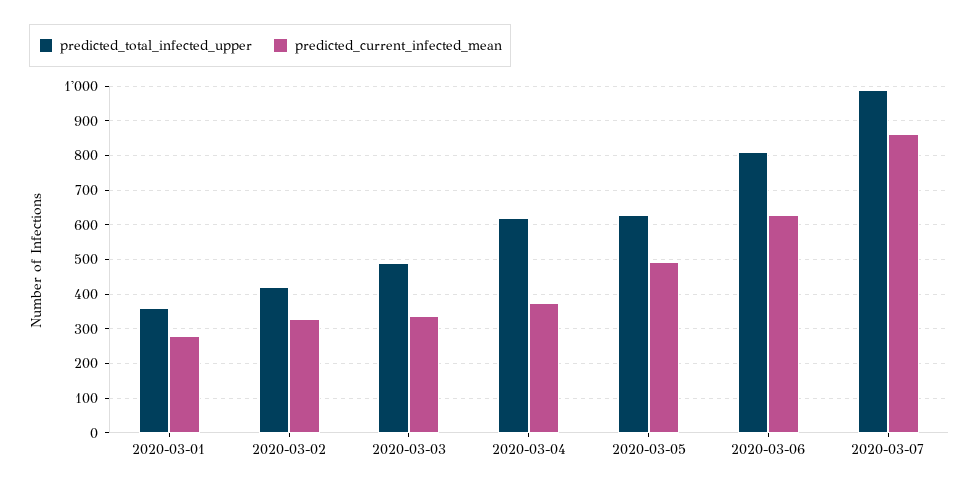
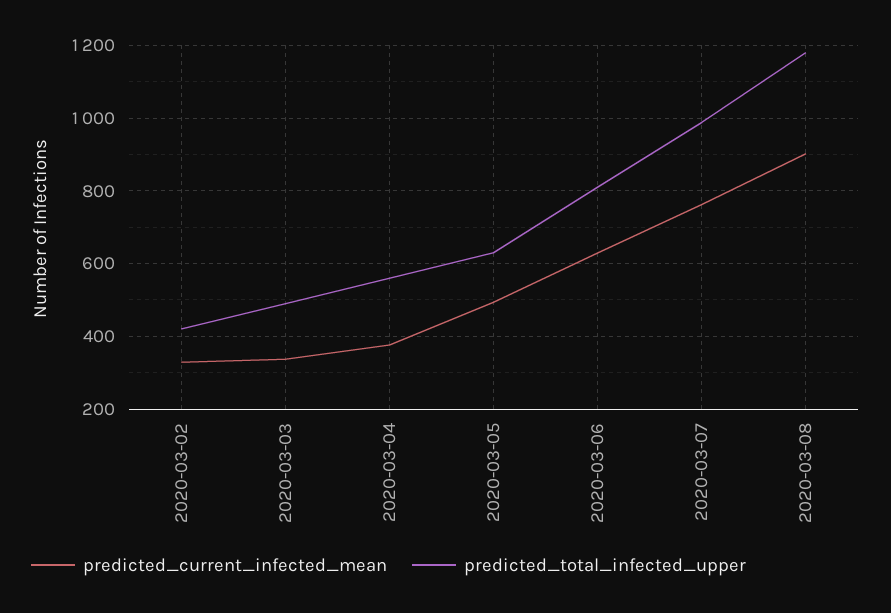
predicted_total_infected_upper, 2020-03-01: 360 -> none
predicted_current_infected_mean, 2020-03-01: 280 -> none
predicted_total_infected_upper, 2020-03-04: 620 -> 560
predicted_current_infected_mean, 2020-03-07: 860 -> 760
predicted_current_infected_mean, 2020-03-08: none -> 900
predicted_total_infected_upper, 2020-03-08: none -> 1180

